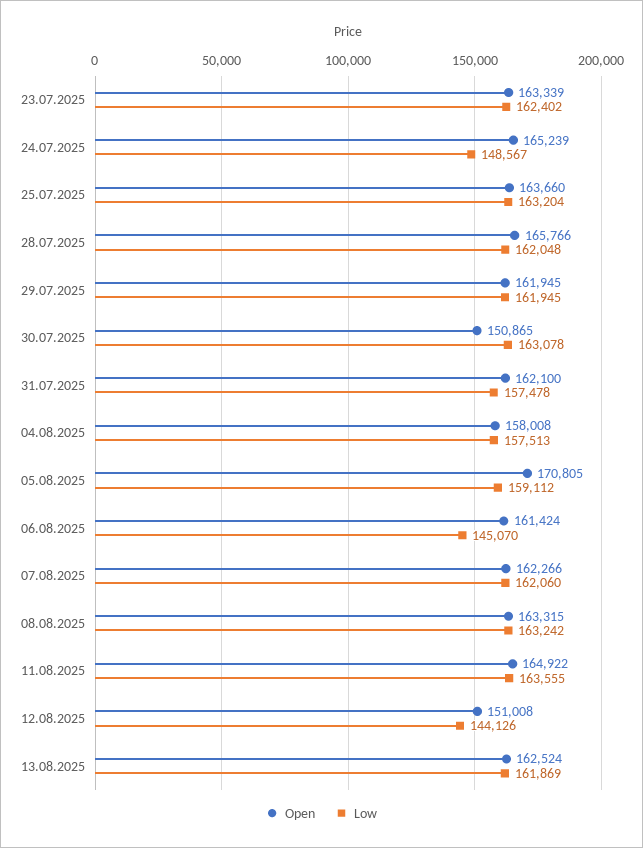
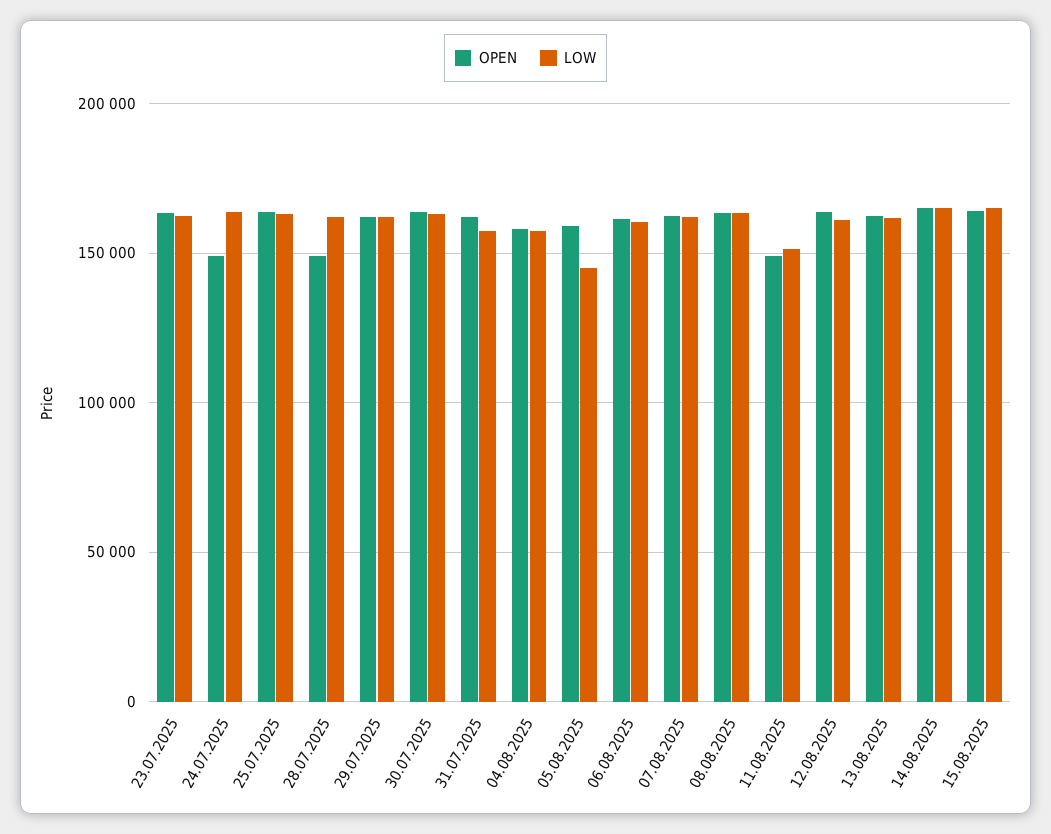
Open, 24.07.2025: 165239 -> 150000
Low, 24.07.2025: 148567 -> 165000
Open, 28.07.2025: 165766 -> 150000
Open, 30.07.2025: 150865 -> 165000
Open, 05.08.2025: 170805 -> 160000
Low, 05.08.2025: 159112 -> 145000
Low, 06.08.2025: 145070 -> 160000
Open, 11.08.2025: 164922 -> 150000
Low, 11.08.2025: 163555 -> 150000
Open, 12.08.2025: 151008 -> 165000
Low, 12.08.2025: 144126 -> 160000
Open, 14.08.2025: none -> 165000
Low, 14.08.2025: none -> 165000
Open, 15.08.2025: none -> 165000
Low, 15.08.2025: none -> 165000

